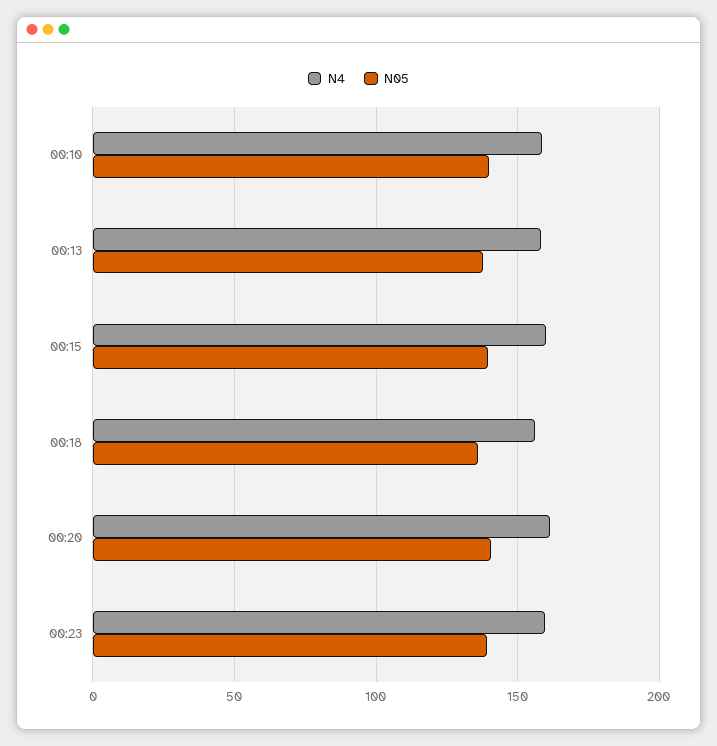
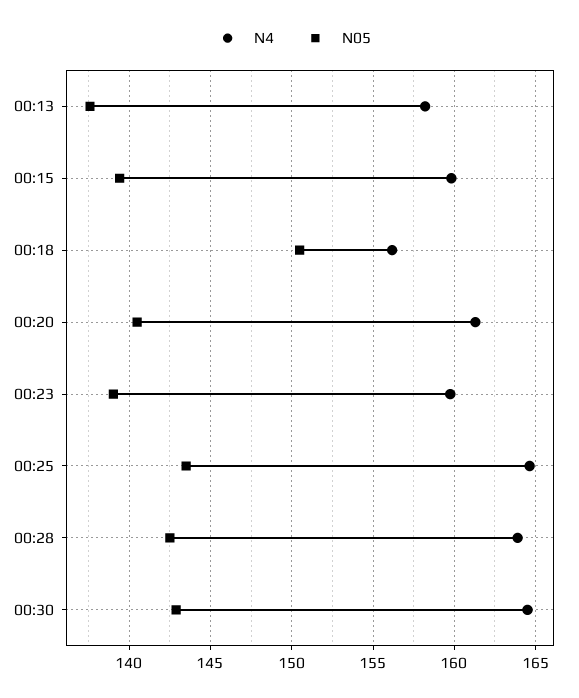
N4, 00:10: 160 -> none
N05, 00:10: 140 -> none
N05, 00:18: 135 -> 150.5
N4, 00:25: none -> 164.5
N05, 00:25: none -> 143.5
N4, 00:28: none -> 164
N05, 00:28: none -> 142.5
N4, 00:30: none -> 164.5
N05, 00:30: none -> 143

